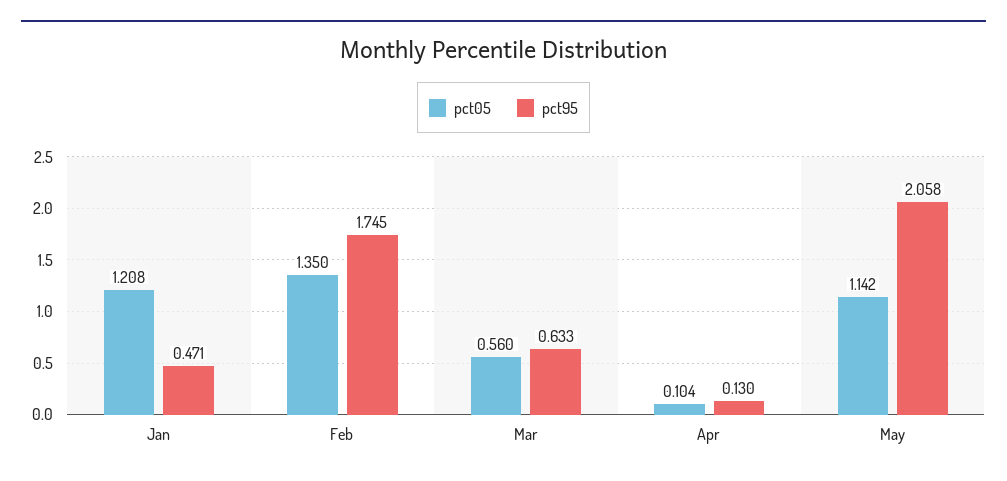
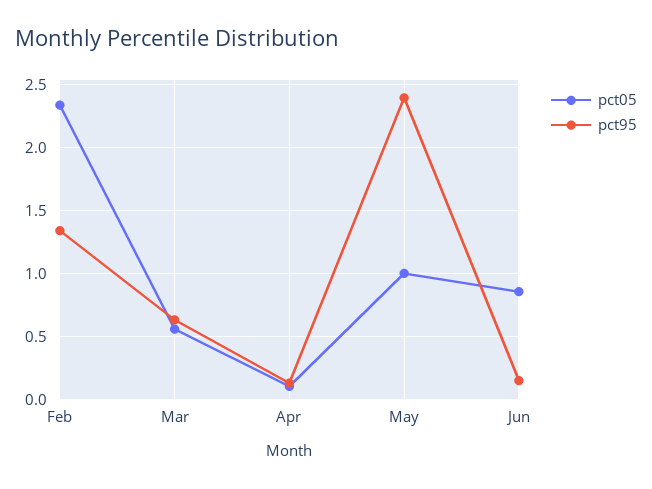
pct05, Jan: 1.208 -> none
pct95, Jan: 0.471 -> none
pct05, Feb: 1.35 -> 2.35
pct95, Feb: 1.745 -> 1.35
pct05, May: 1.142 -> 1
pct95, May: 2.058 -> 2.4
pct05, Jun: none -> 0.85
pct95, Jun: none -> 0.15

